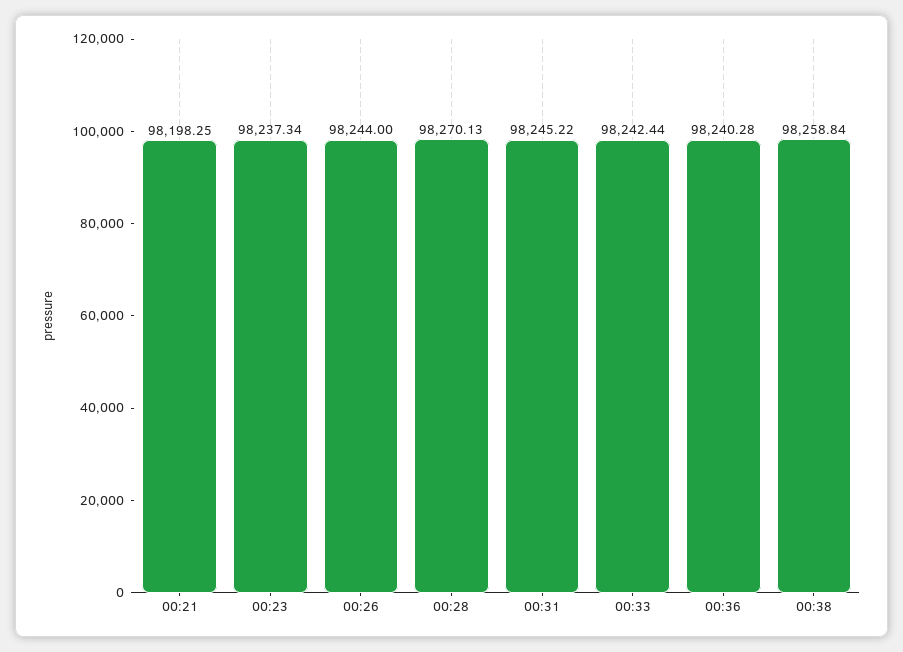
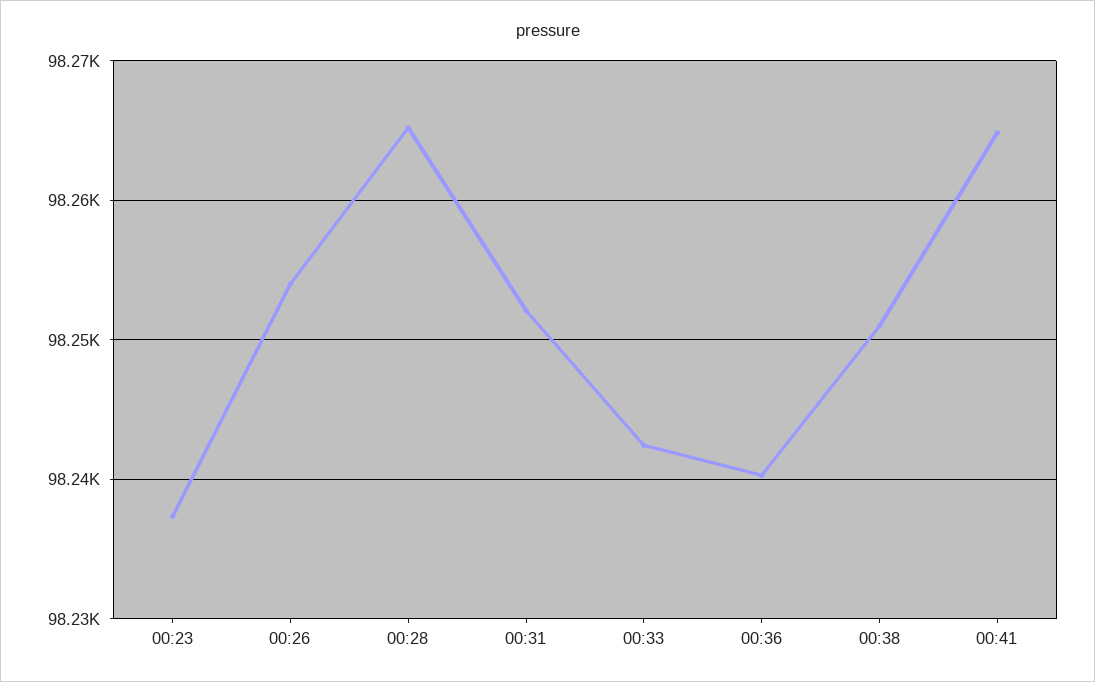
00:21: 98198.25 -> none
00:26: 98244 -> 98254
00:28: 98270.13 -> 98265
00:31: 98245.22 -> 98252
00:38: 98258.84 -> 98251
00:41: none -> 98265

